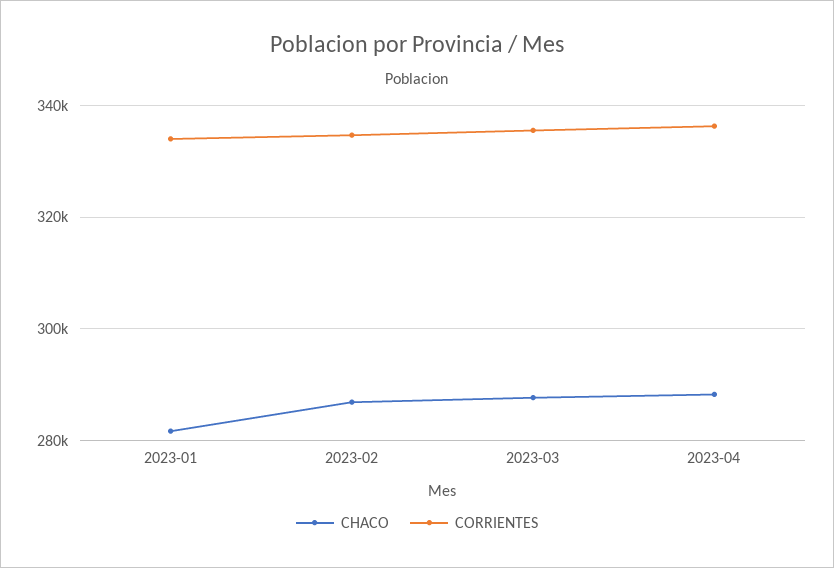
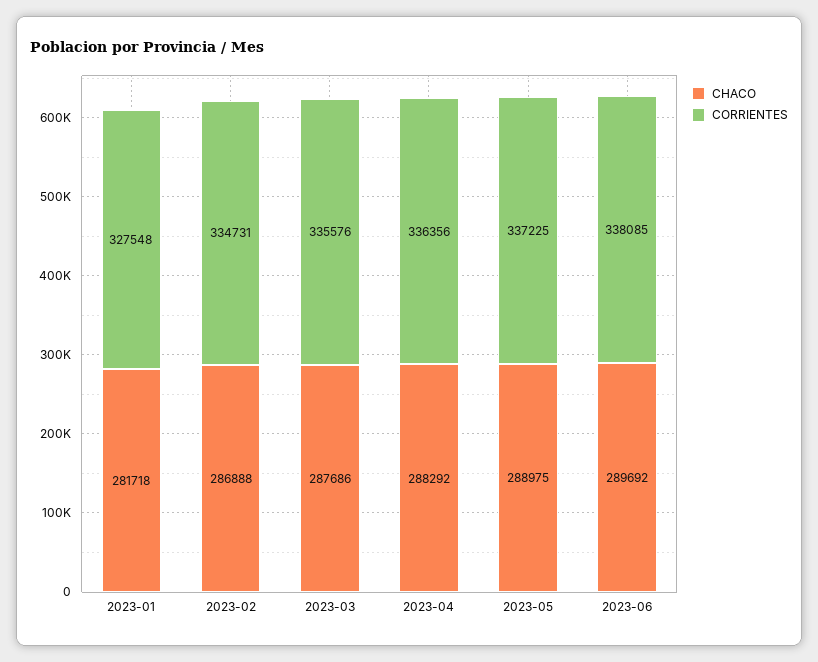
CORRIENTES, 2023-01: 334000 -> 327548
CHACO, 2023-05: none -> 288975
CORRIENTES, 2023-05: none -> 337225
CHACO, 2023-06: none -> 289692
CORRIENTES, 2023-06: none -> 338085

